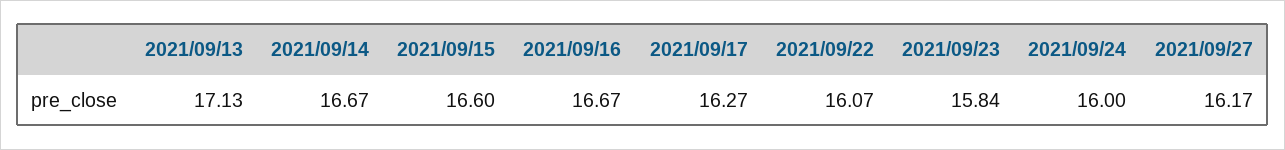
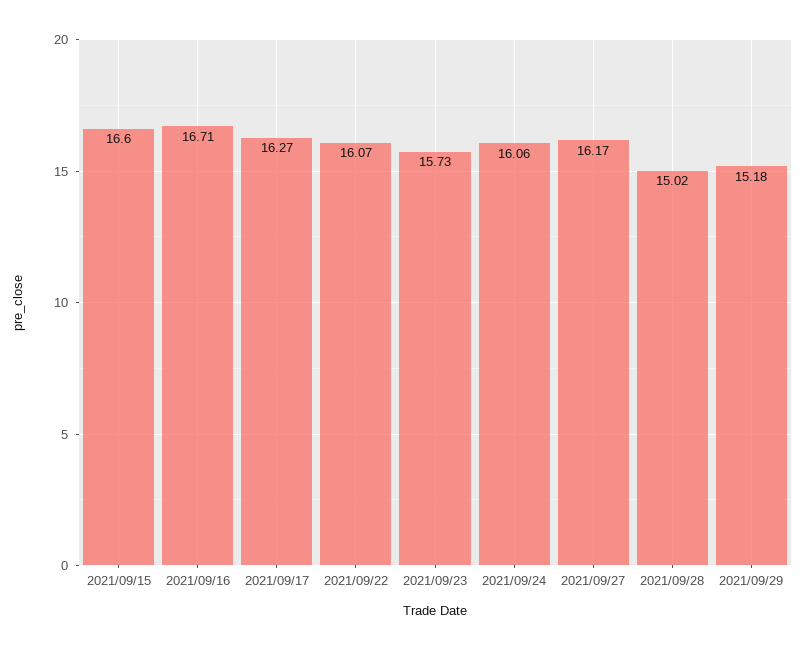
2021/09/13: 17.13 -> none
2021/09/14: 16.67 -> none
2021/09/16: 16.67 -> 16.71
2021/09/23: 15.84 -> 15.73
2021/09/24: 16 -> 16.06
2021/09/28: none -> 15.02
2021/09/29: none -> 15.18

